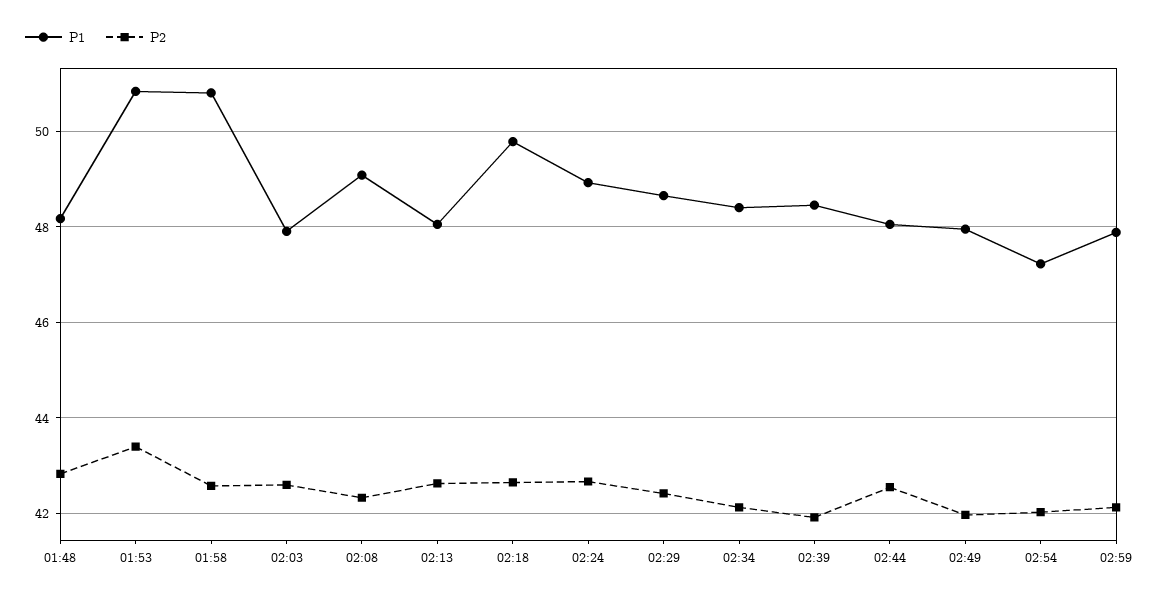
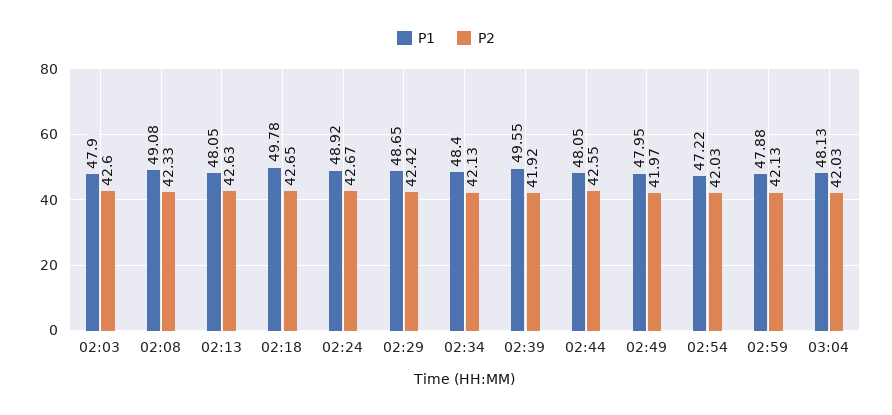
P1, 01:48: 48.2 -> none
P2, 01:48: 42.8 -> none
P1, 01:53: 50.8 -> none
P2, 01:53: 43.4 -> none
P1, 01:58: 50.8 -> none
P2, 01:58: 42.6 -> none
P1, 02:39: 48.4 -> 49.55
P1, 03:04: none -> 48.13
P2, 03:04: none -> 42.03

